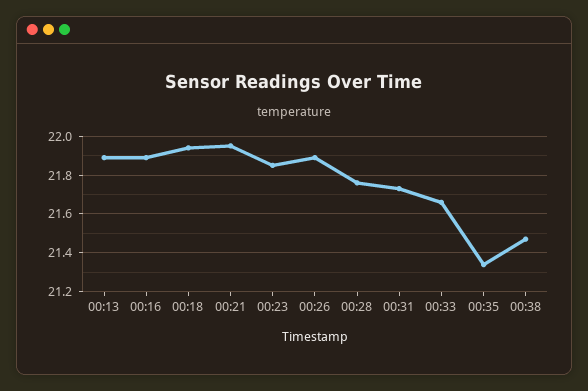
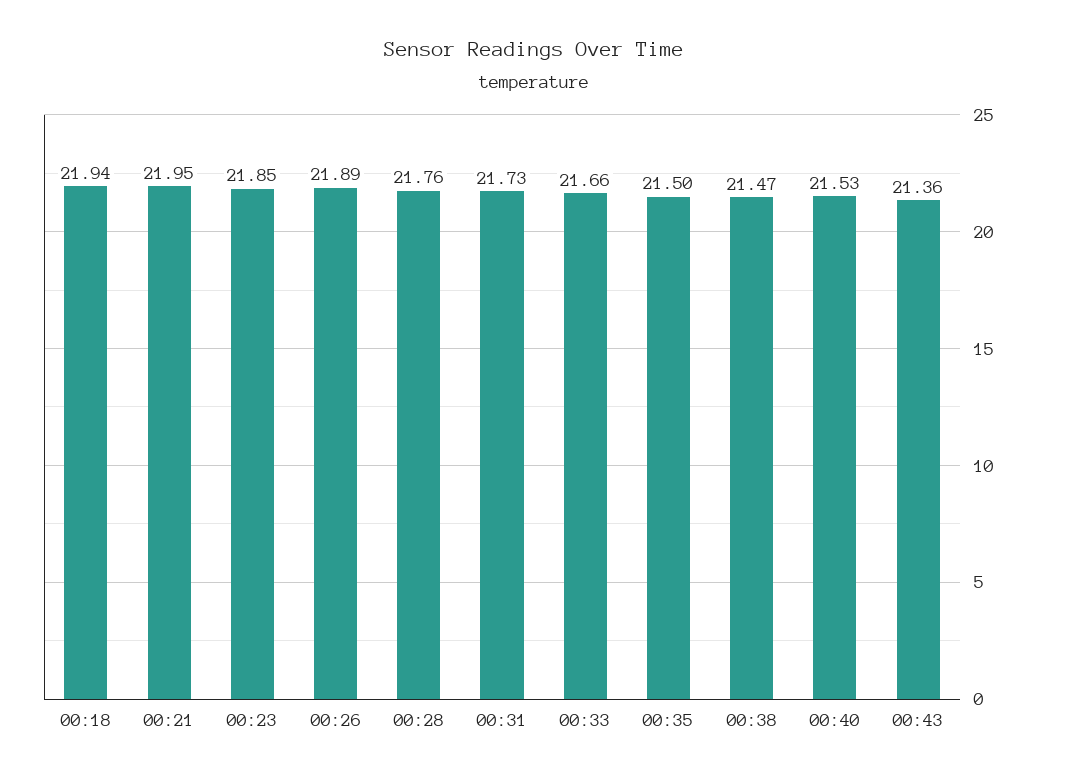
00:13: 21.9 -> none
00:16: 21.9 -> none
00:35: 21.35 -> 21.5
00:40: none -> 21.53
00:43: none -> 21.36

